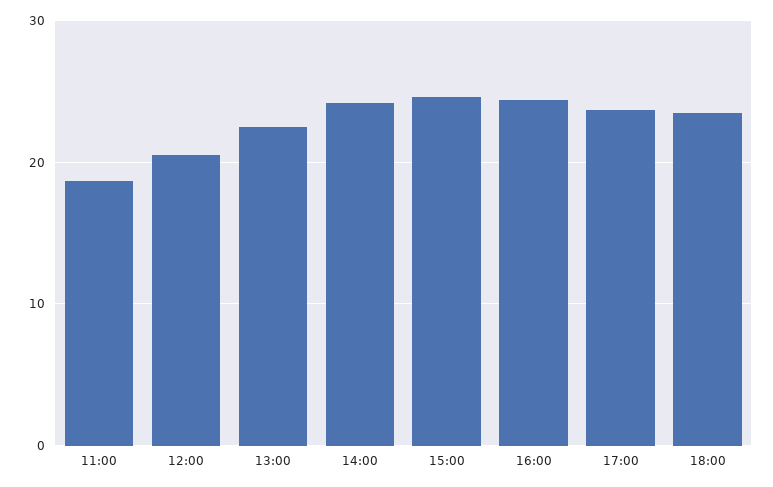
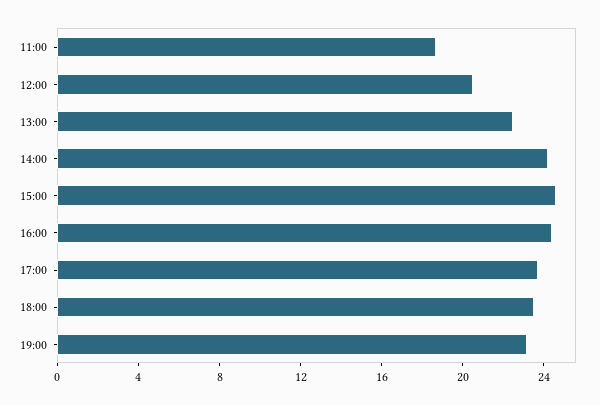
19:00: none -> 23

